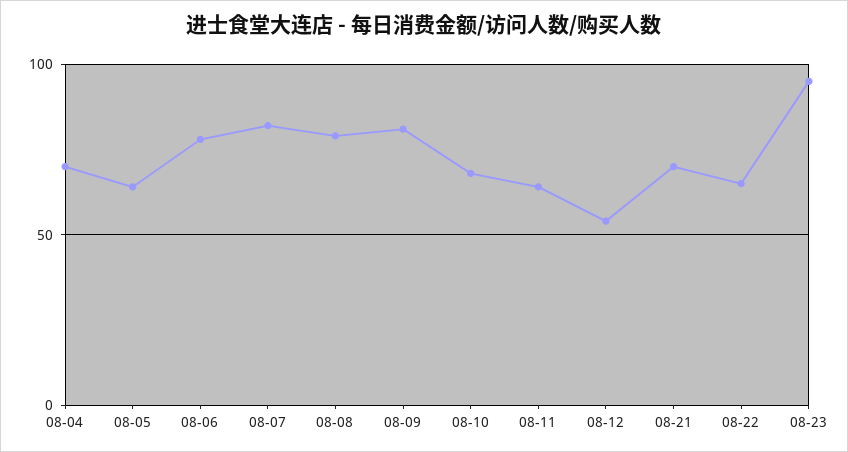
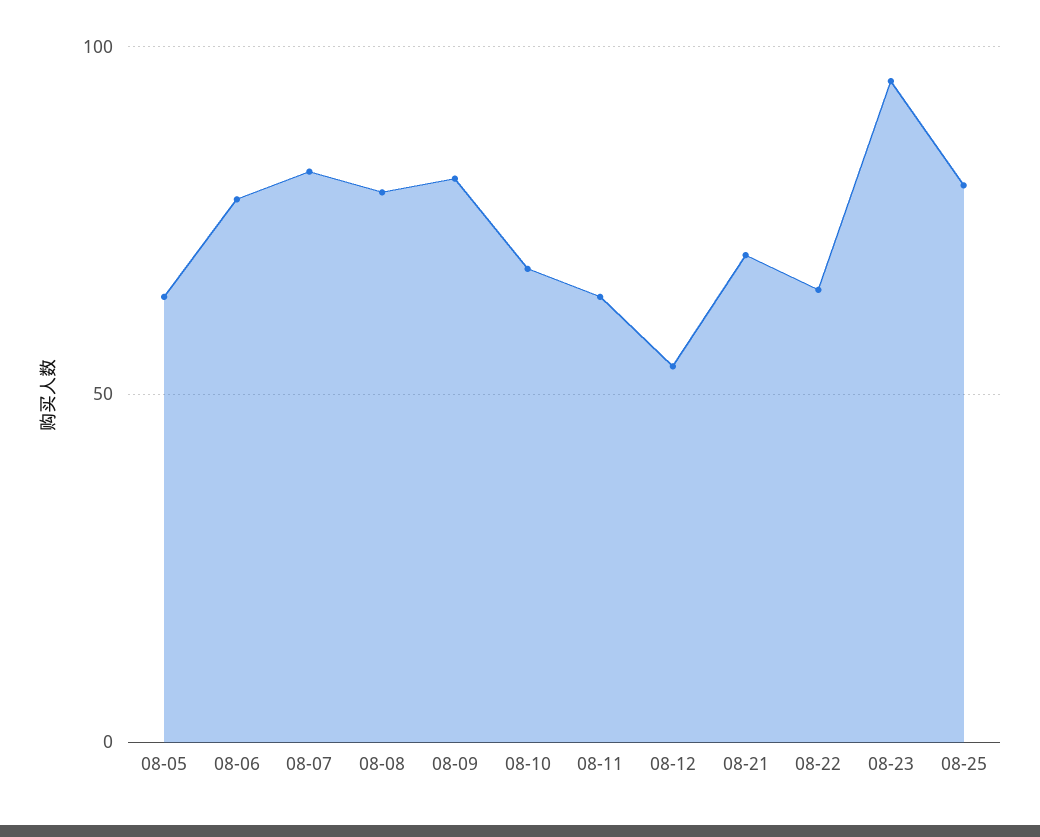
08-04: 70 -> none
08-25: none -> 80

